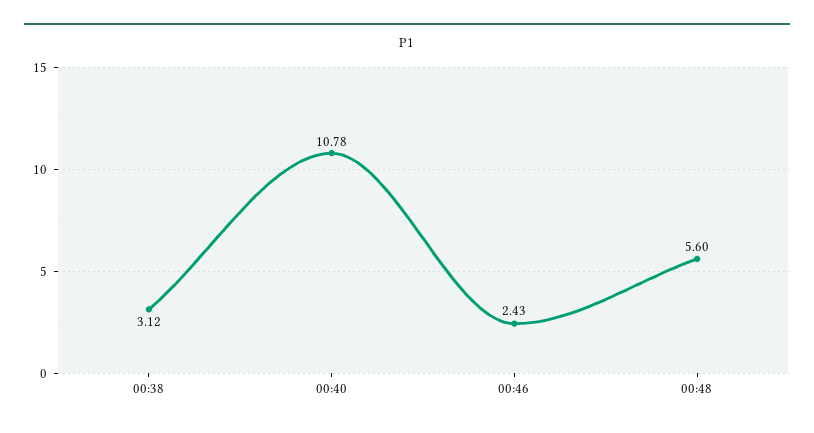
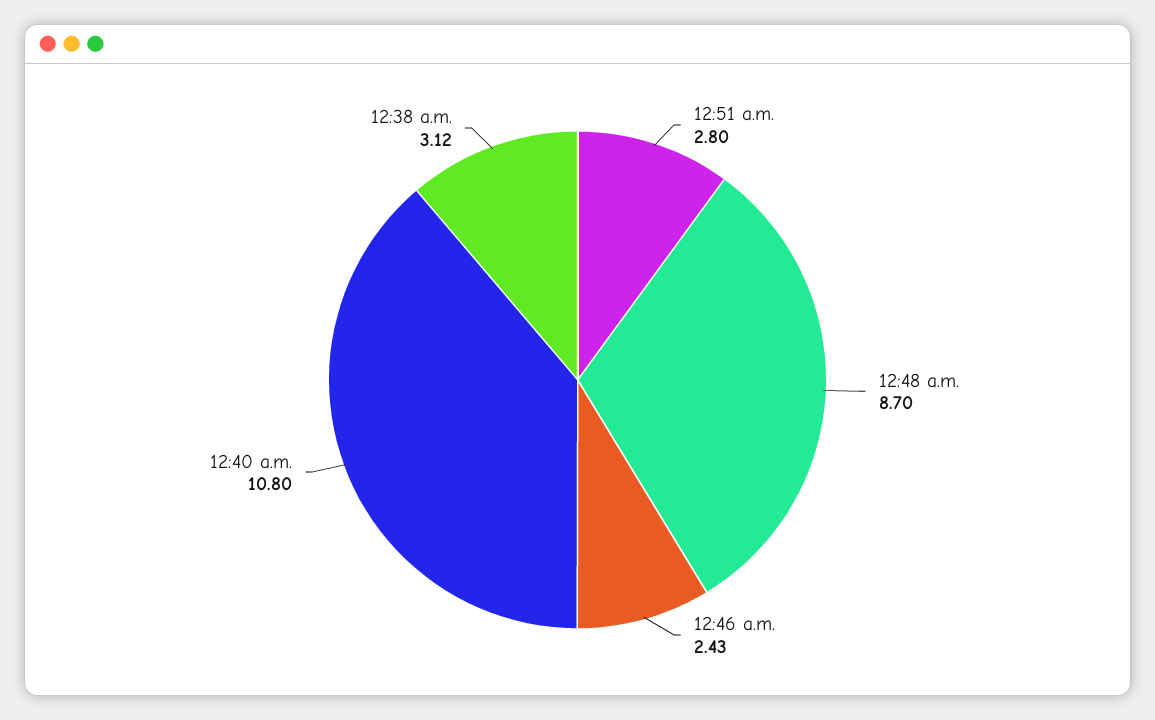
00:40: 10.78 -> 10.8
00:48: 5.6 -> 8.7
12:51 a.m.: none -> 2.8

